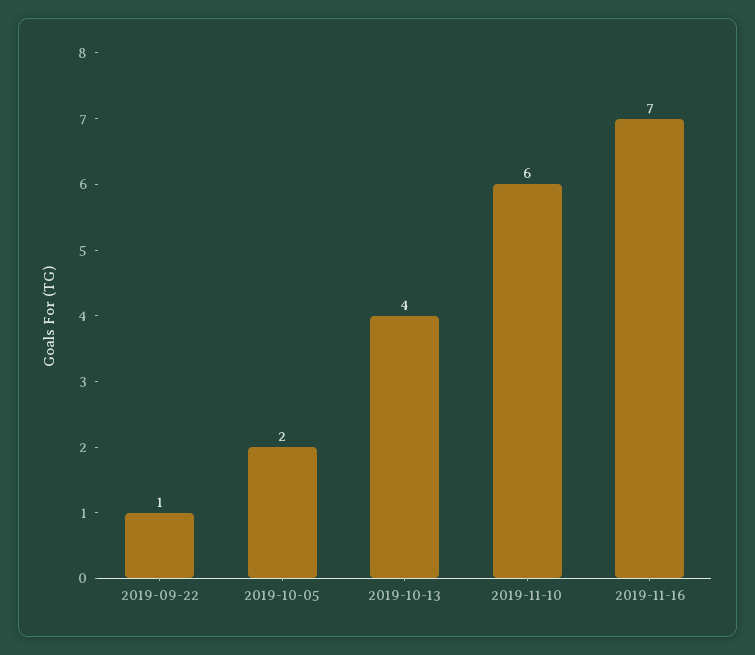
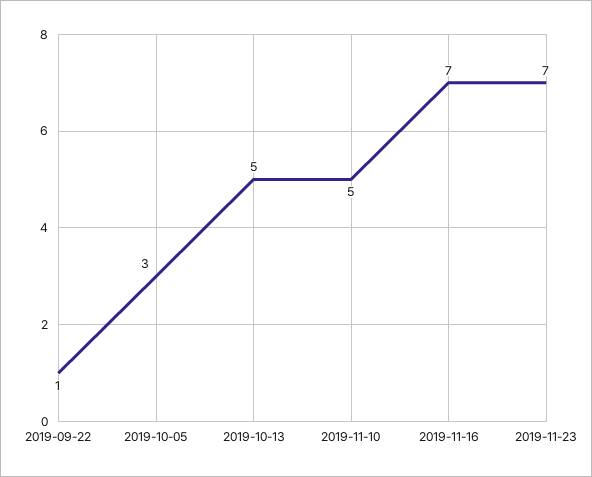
2019-10-05: 2 -> 3
2019-10-13: 4 -> 5
2019-11-10: 6 -> 5
2019-11-23: none -> 7

